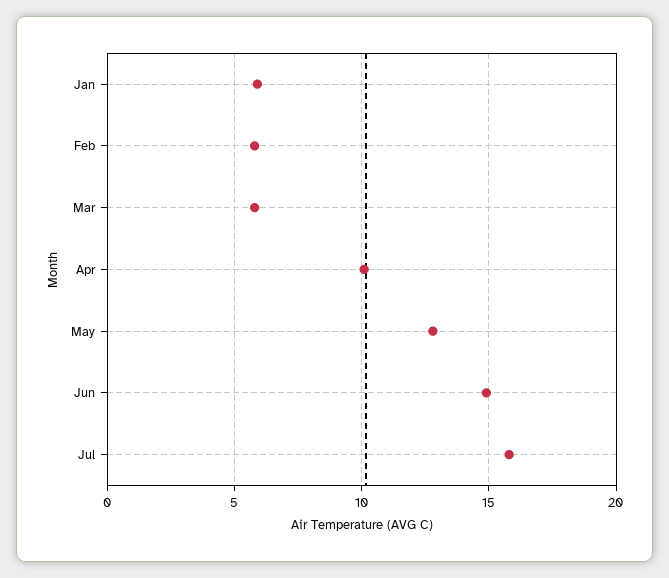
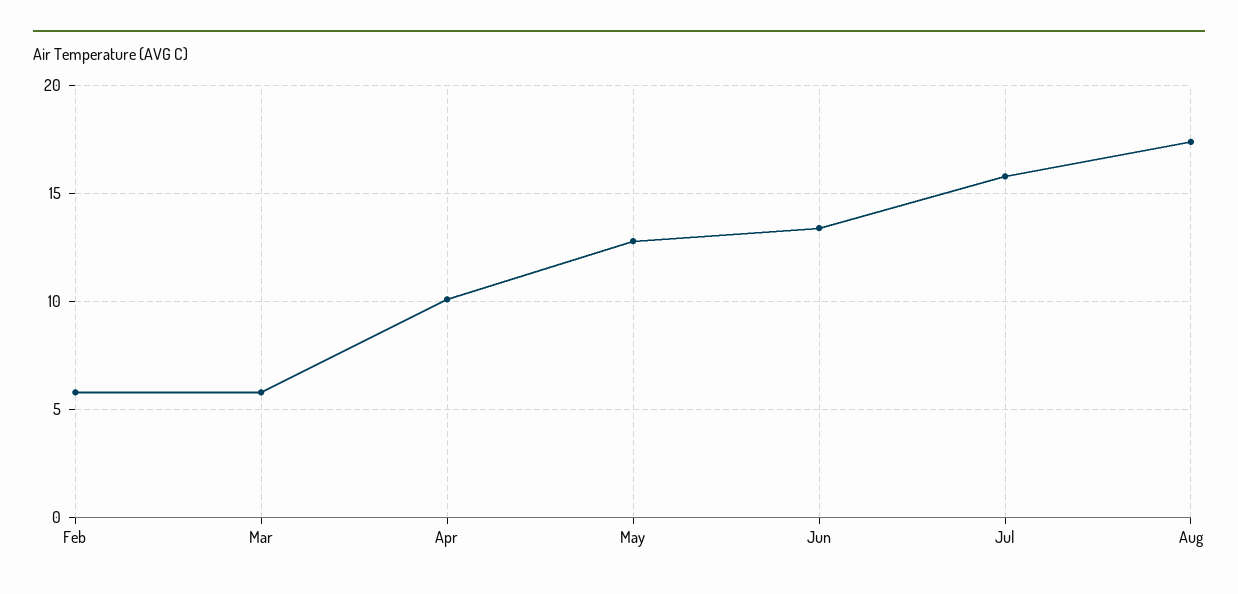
Jan: 6 -> none
Jun: 15 -> 13.5
Aug: none -> 17.5

